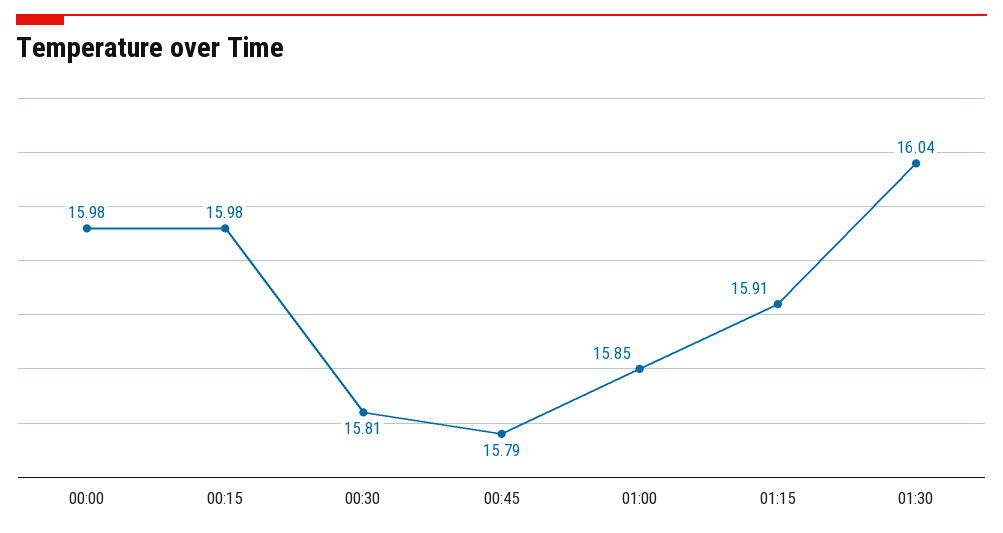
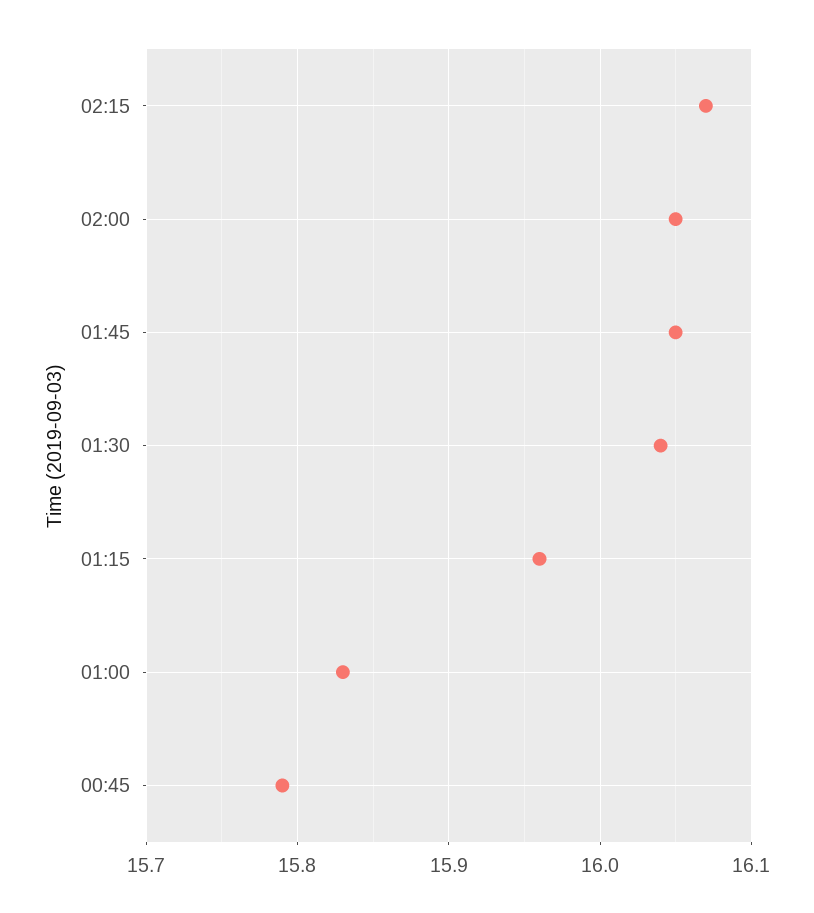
00:00: 15.98 -> none
00:15: 15.98 -> none
00:30: 15.81 -> none
01:00: 15.85 -> 15.83
01:15: 15.91 -> 15.96
02:15: none -> 16.07
02:00: none -> 16.05
01:45: none -> 16.05

